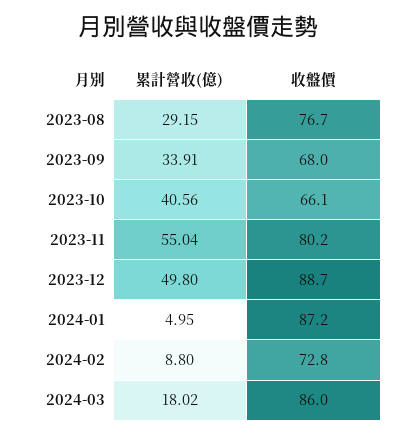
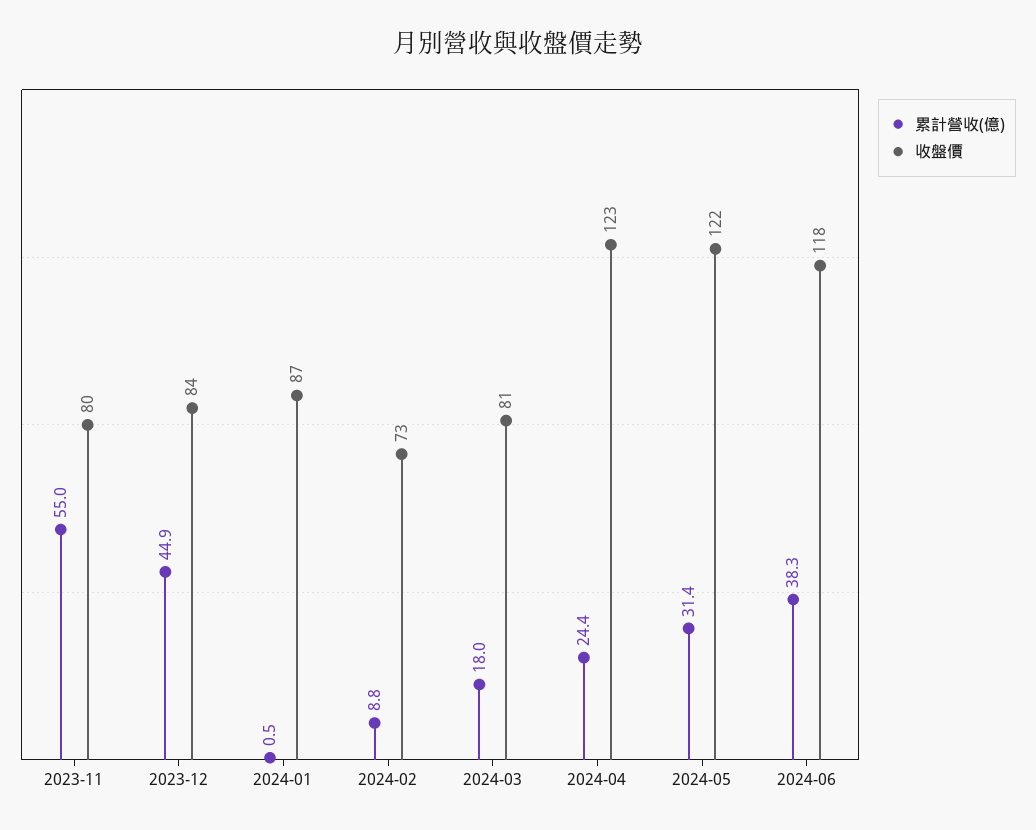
累計營收(億), 2023-08: 29.15 -> none
收盤價, 2023-08: 76.7 -> none
累計營收(億), 2023-09: 33.91 -> none
收盤價, 2023-09: 68 -> none
累計營收(億), 2023-10: 40.56 -> none
收盤價, 2023-10: 66.1 -> none
累計營收(億), 2023-12: 49.8 -> 44.9
收盤價, 2023-12: 88.7 -> 84
累計營收(億), 2024-01: 4.95 -> 0.5
收盤價, 2024-03: 86 -> 81
累計營收(億), 2024-04: none -> 24.4
收盤價, 2024-04: none -> 123
累計營收(億), 2024-05: none -> 31.4
收盤價, 2024-05: none -> 122
累計營收(億), 2024-06: none -> 38.3
收盤價, 2024-06: none -> 118

